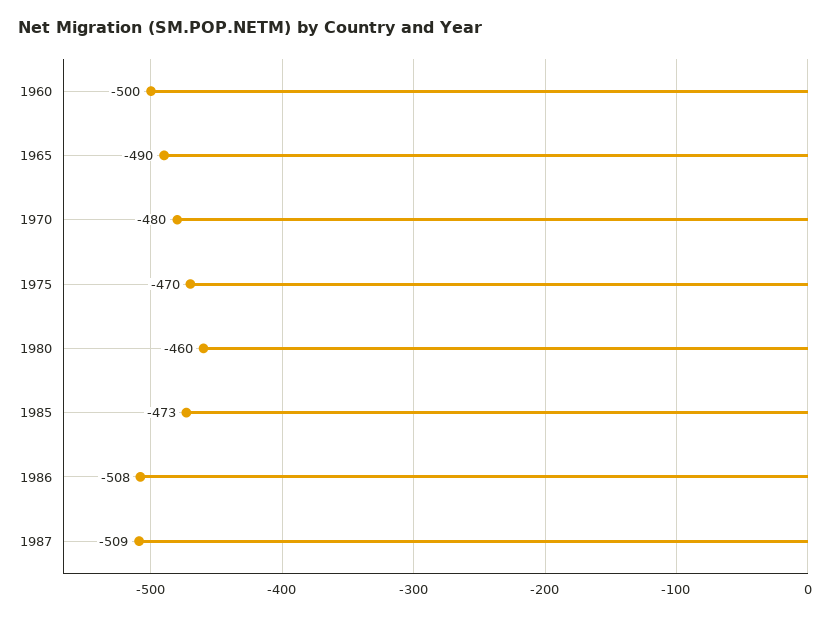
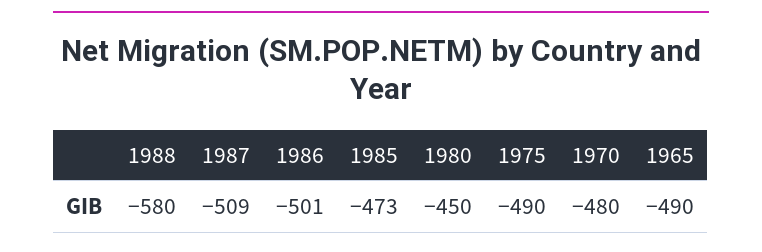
1960: -500 -> none
1975: -470 -> -490
1980: -460 -> -450
1986: -508 -> -501
1988: none -> -580

